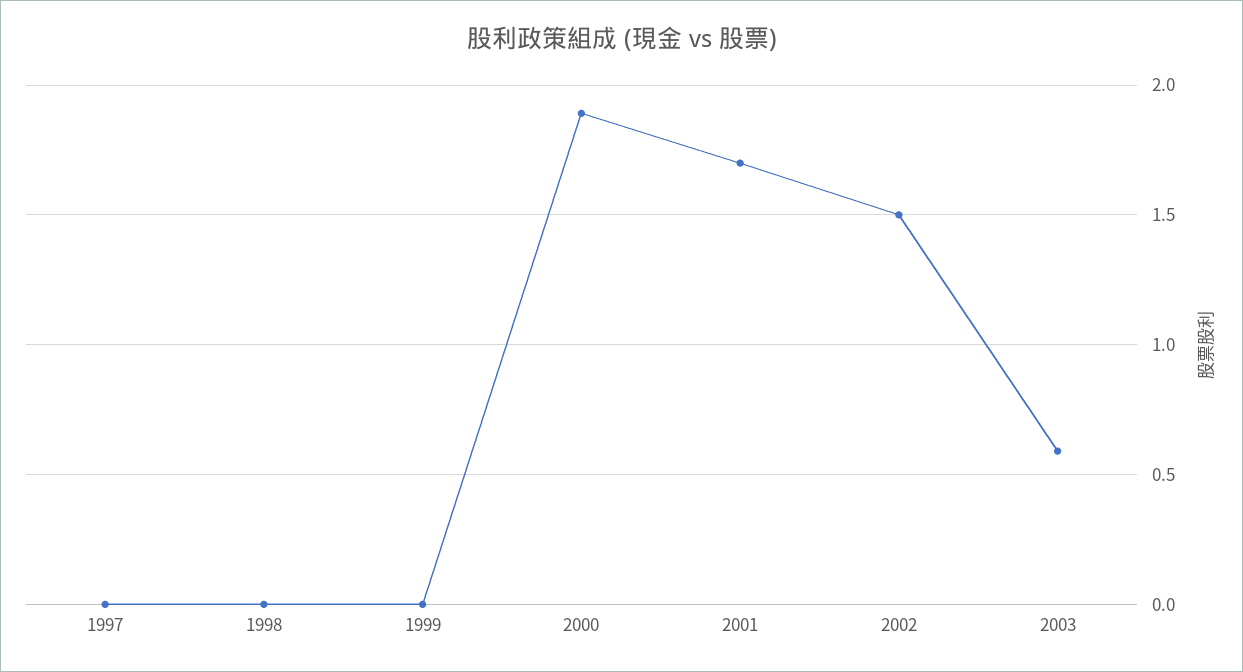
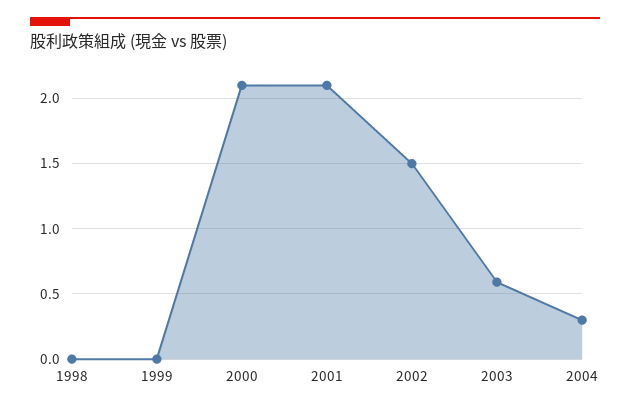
1997: 0 -> none
2000: 1.9 -> 2.1
2001: 1.7 -> 2.1
2004: none -> 0.3

